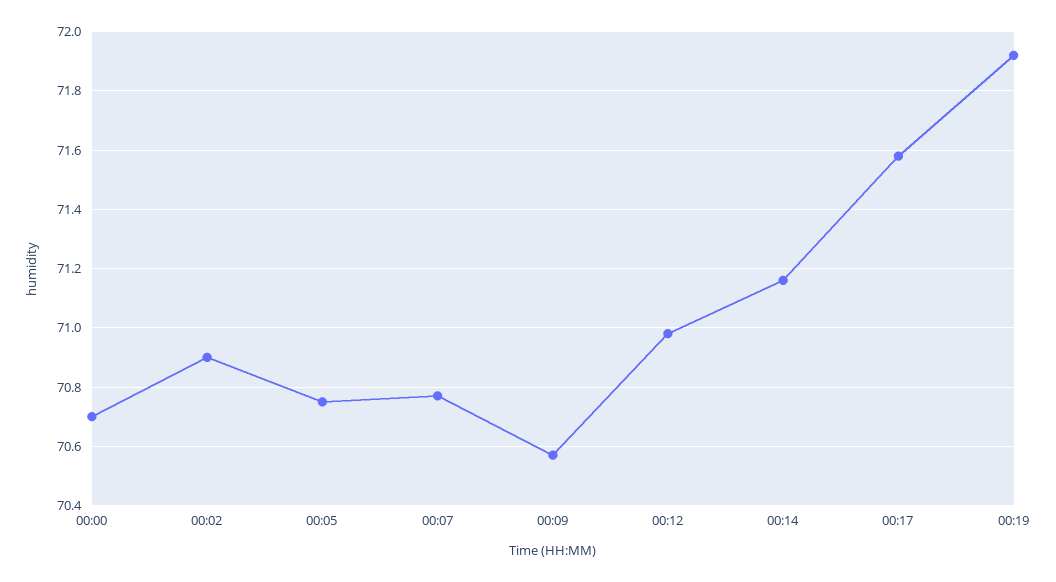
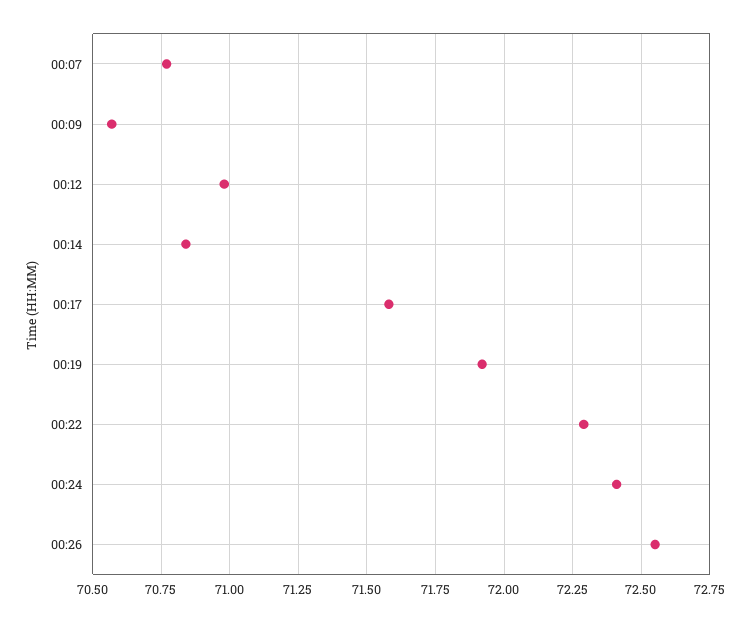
00:00: 70.7 -> none
00:02: 70.9 -> none
00:05: 70.75 -> none
00:14: 71.15 -> 70.85
00:22: none -> 72.3
00:24: none -> 72.4
00:26: none -> 72.55

